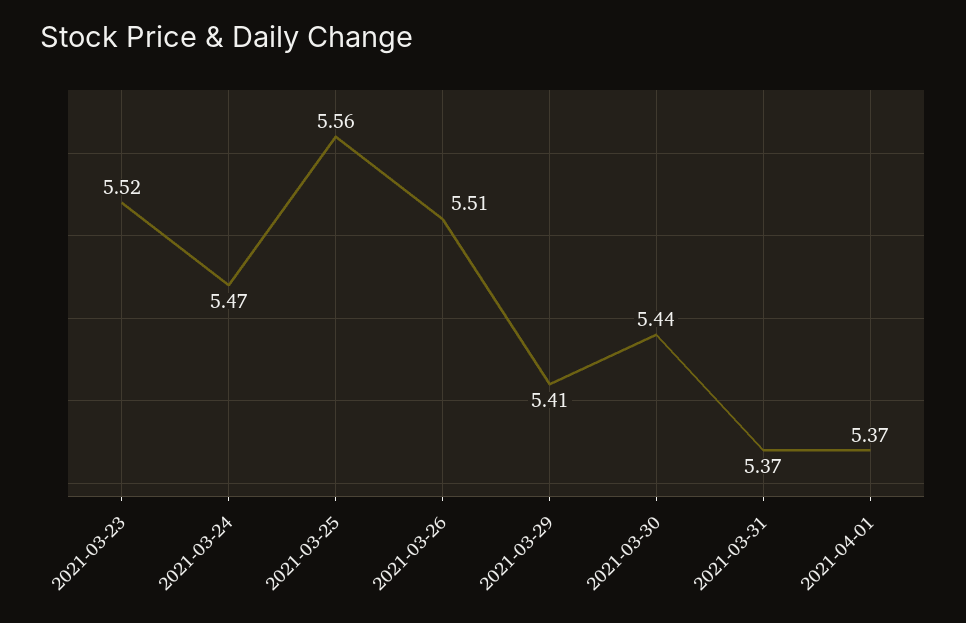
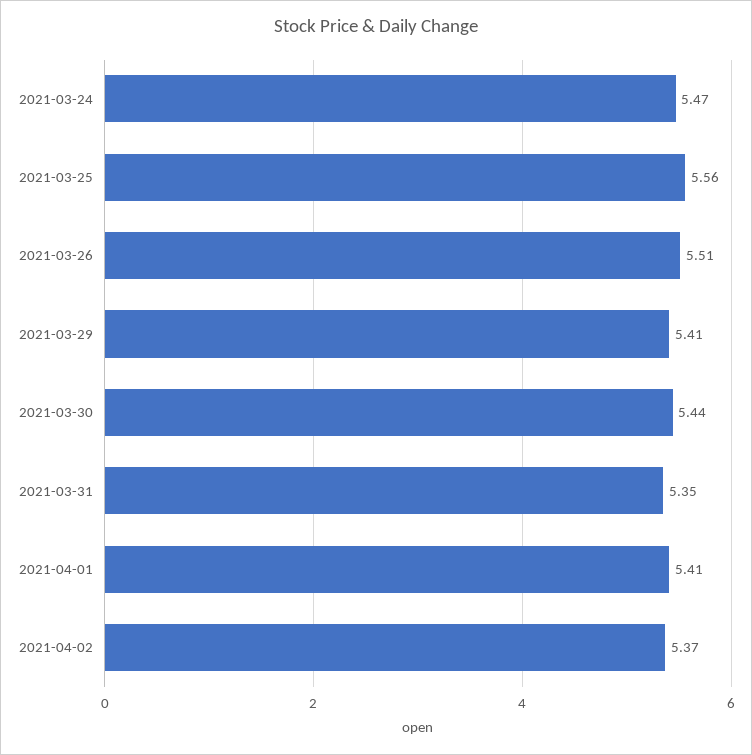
2021-03-23: 5.52 -> none
2021-03-31: 5.37 -> 5.35
2021-04-01: 5.37 -> 5.41
2021-04-02: none -> 5.37

